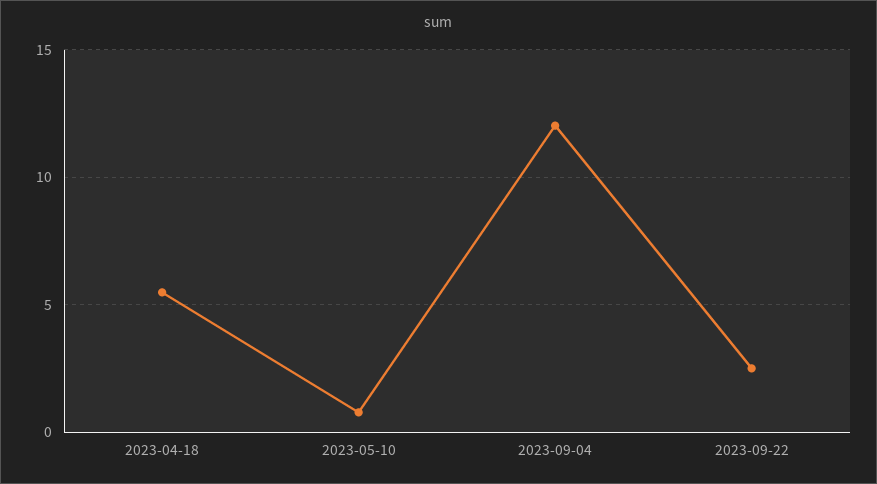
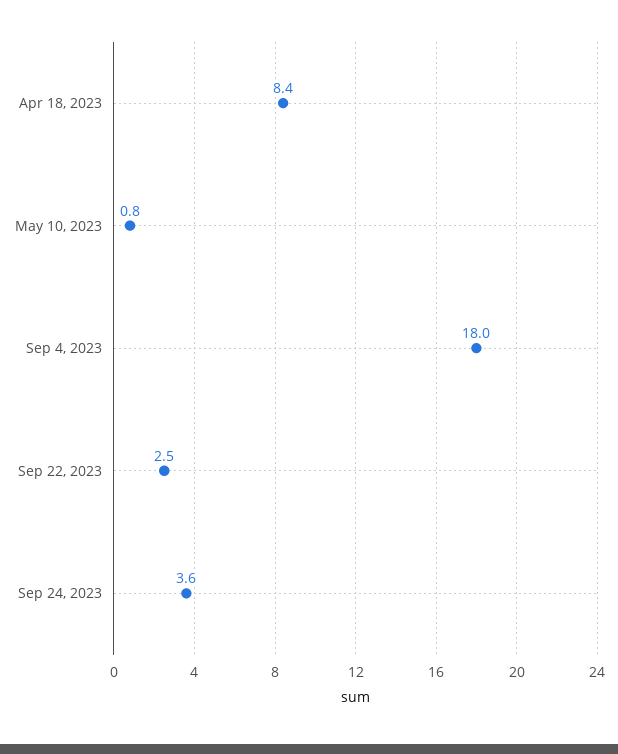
2023-04-18: 5.5 -> 8.4
2023-09-04: 12 -> 18
Sep 24, 2023: none -> 3.6

